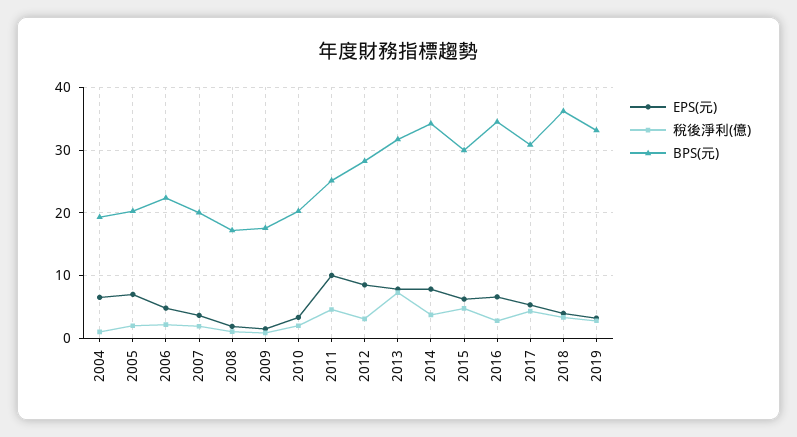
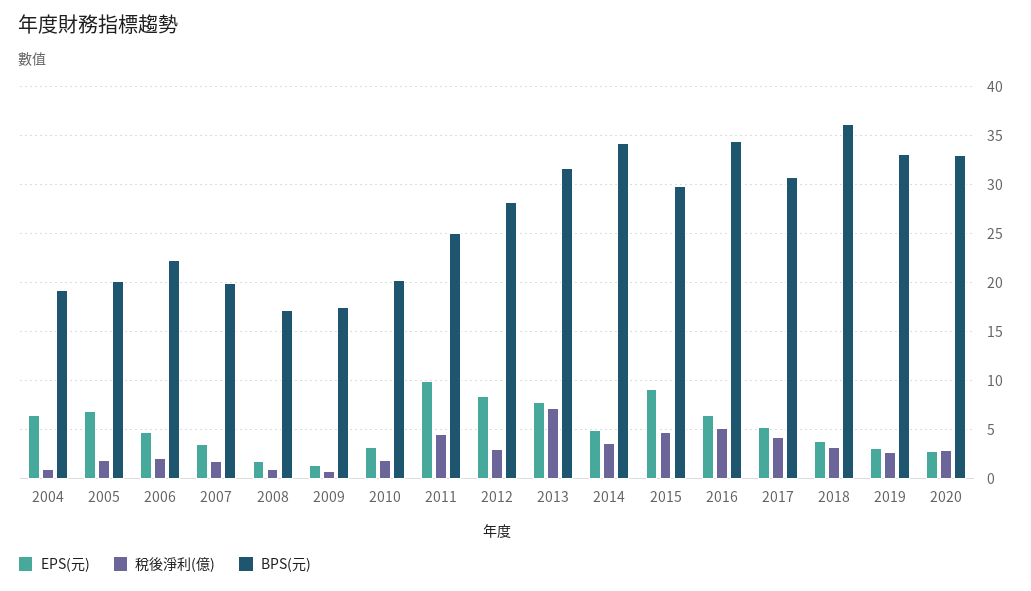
EPS(元), 2014: 8 -> 5
EPS(元), 2015: 6 -> 9
稅後淨利(億), 2016: 3 -> 5
EPS(元), 2020: none -> 3
稅後淨利(億), 2020: none -> 3
BPS(元), 2020: none -> 33

